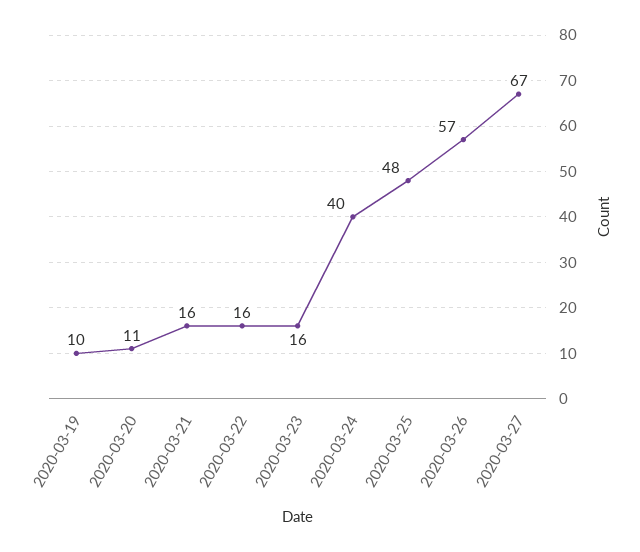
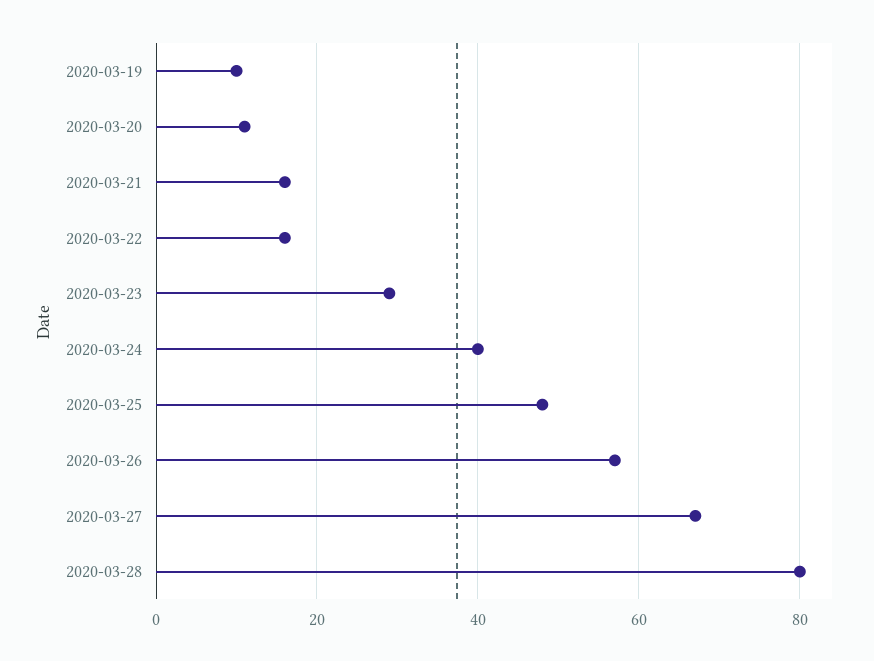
2020-03-23: 16 -> 30
2020-03-28: none -> 80

